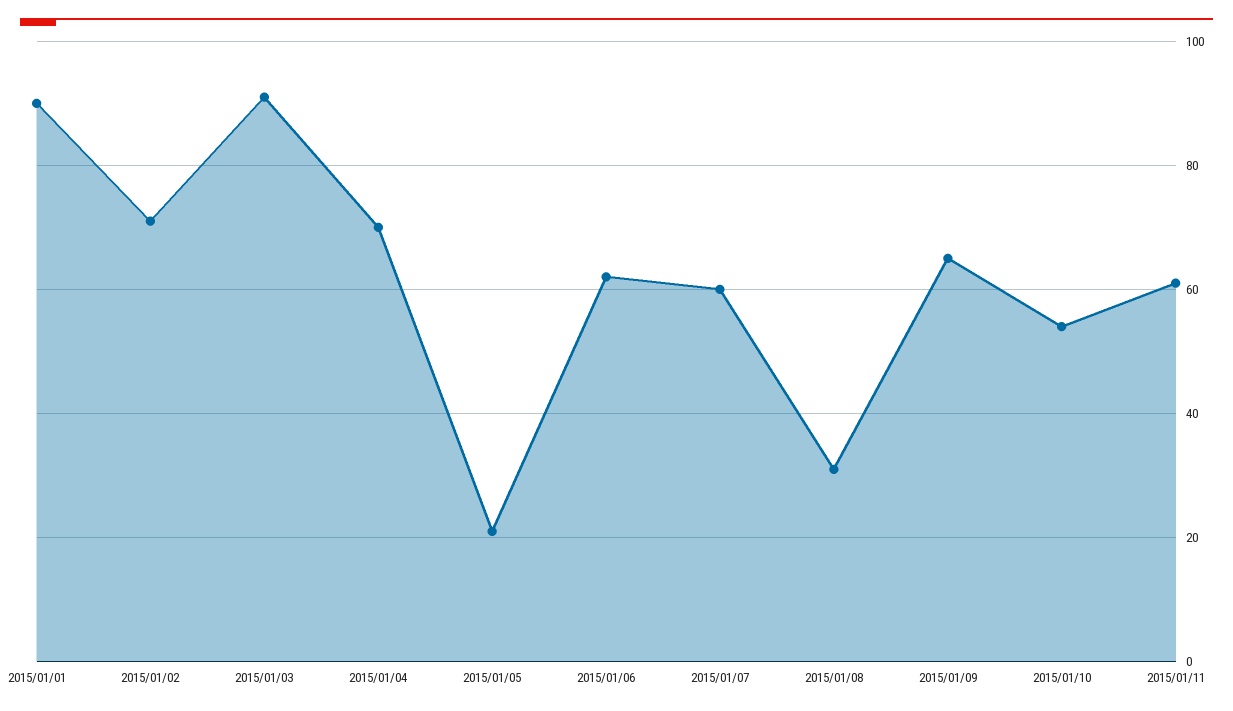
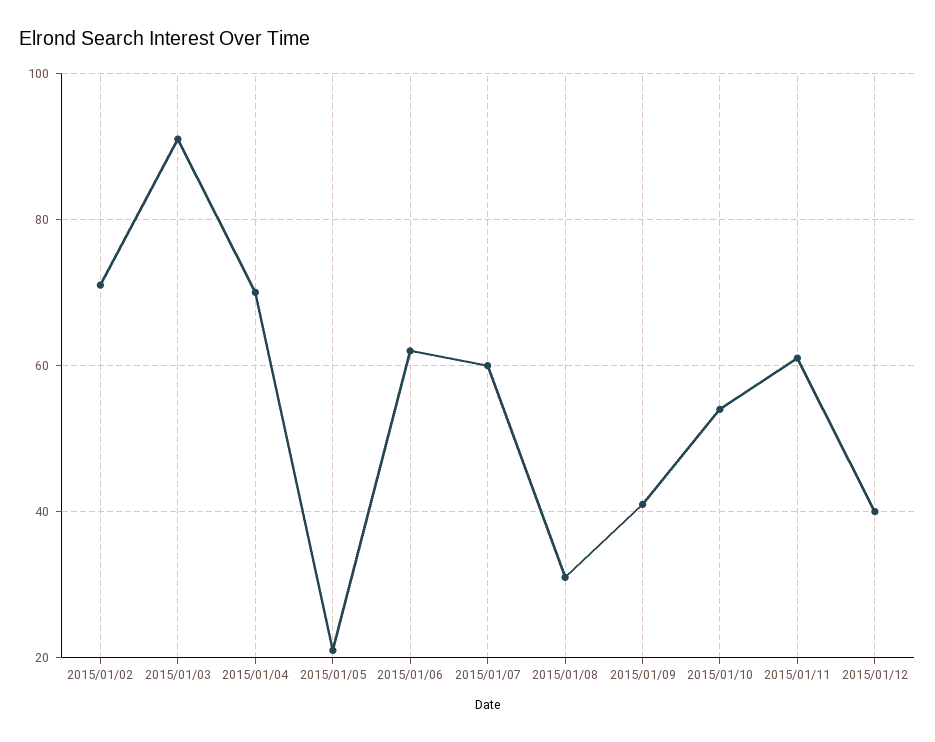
2015/01/01: 90 -> none
2015/01/09: 65 -> 40
2015/01/12: none -> 40

